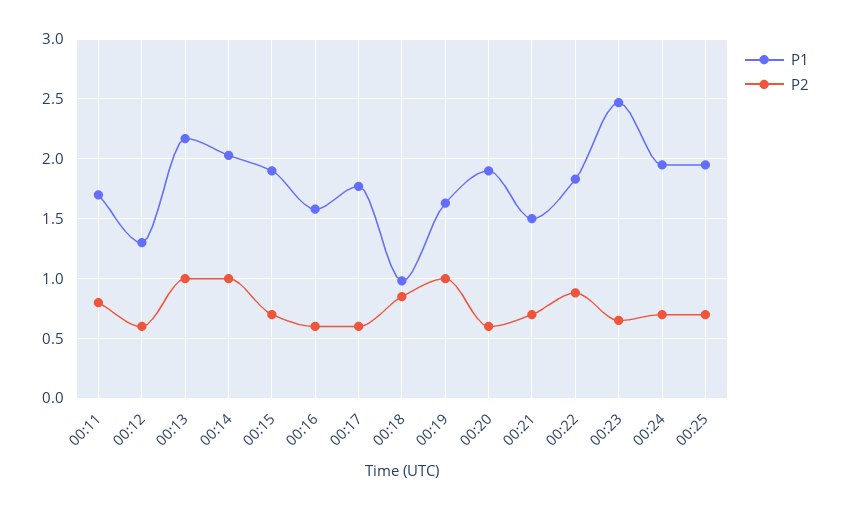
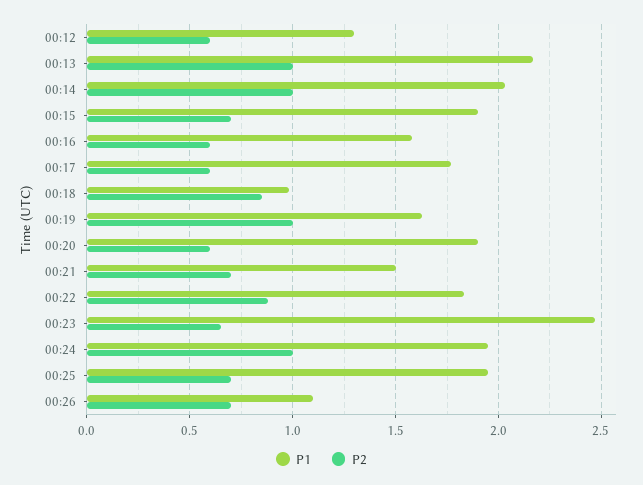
P1, 00:11: 1.7 -> none
P2, 00:11: 0.8 -> none
P2, 00:24: 0.7 -> 1
P1, 00:26: none -> 1.1
P2, 00:26: none -> 0.7

